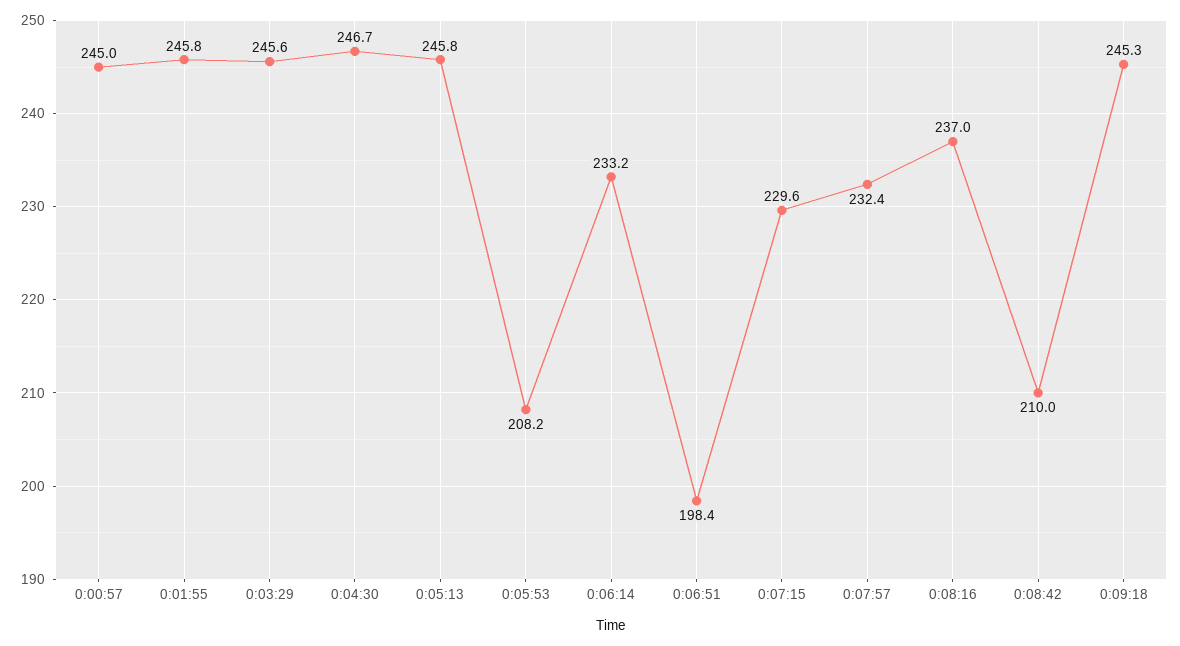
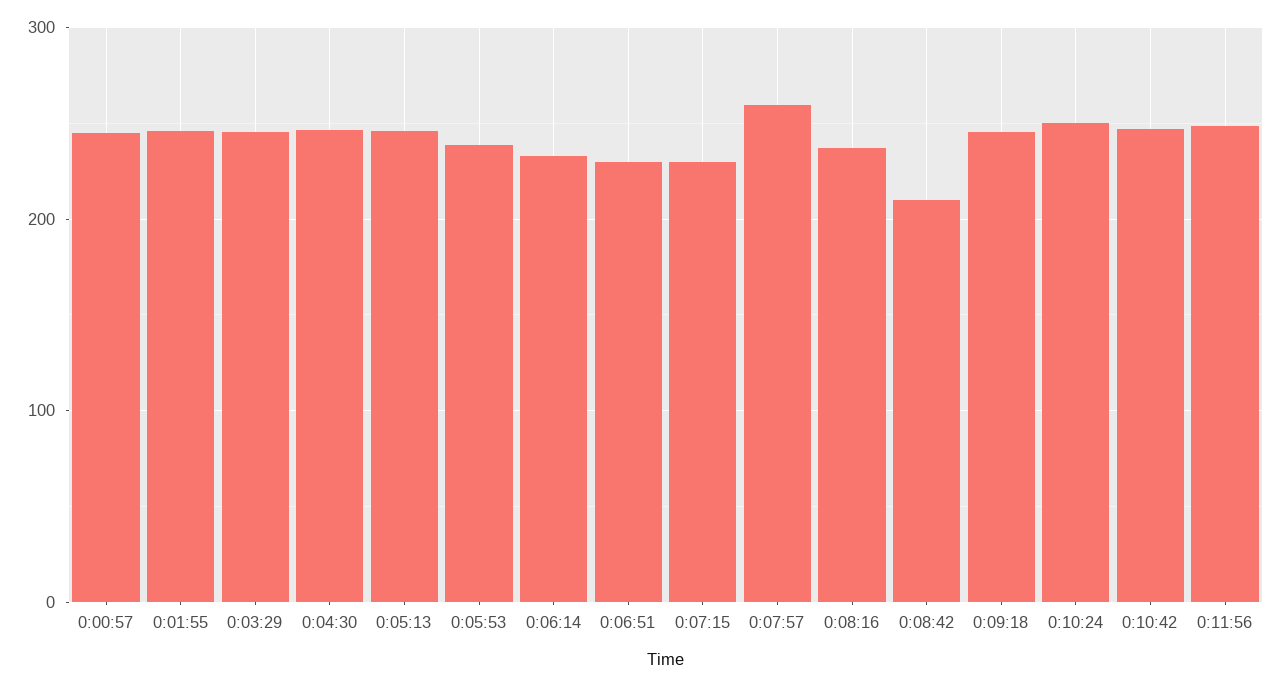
0:05:53: 208.2 -> 240
0:06:51: 198.4 -> 230
0:07:57: 232.4 -> 260
0:10:24: none -> 250
0:10:42: none -> 250
0:11:56: none -> 250

